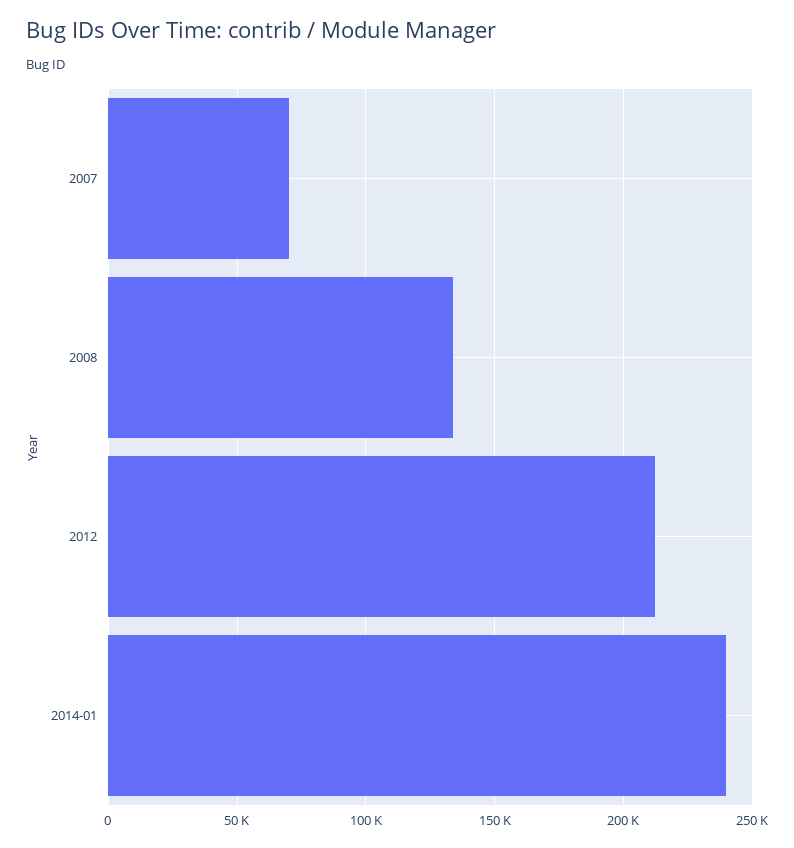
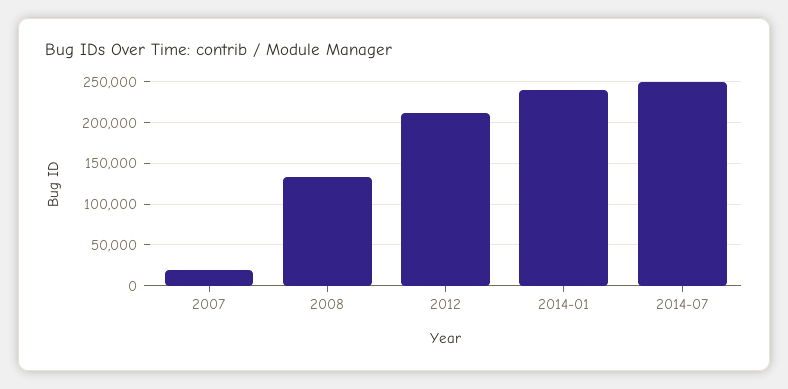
2007: 70000 -> 20000
2014-07: none -> 250000

